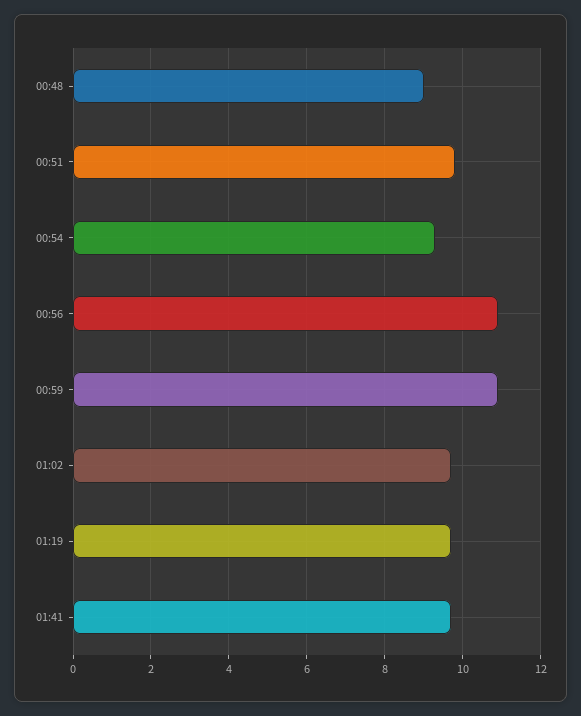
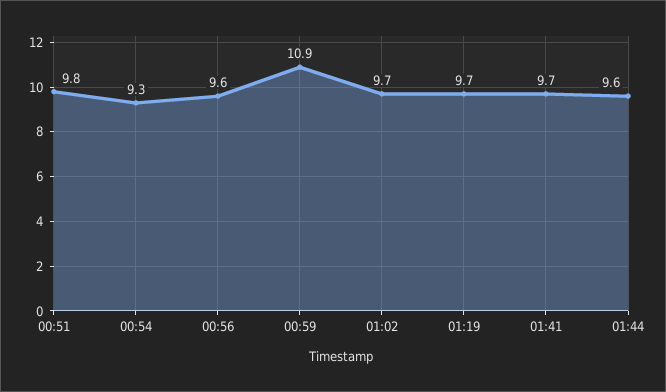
00:48: 9 -> none
00:56: 11 -> 9.6
01:44: none -> 9.6

